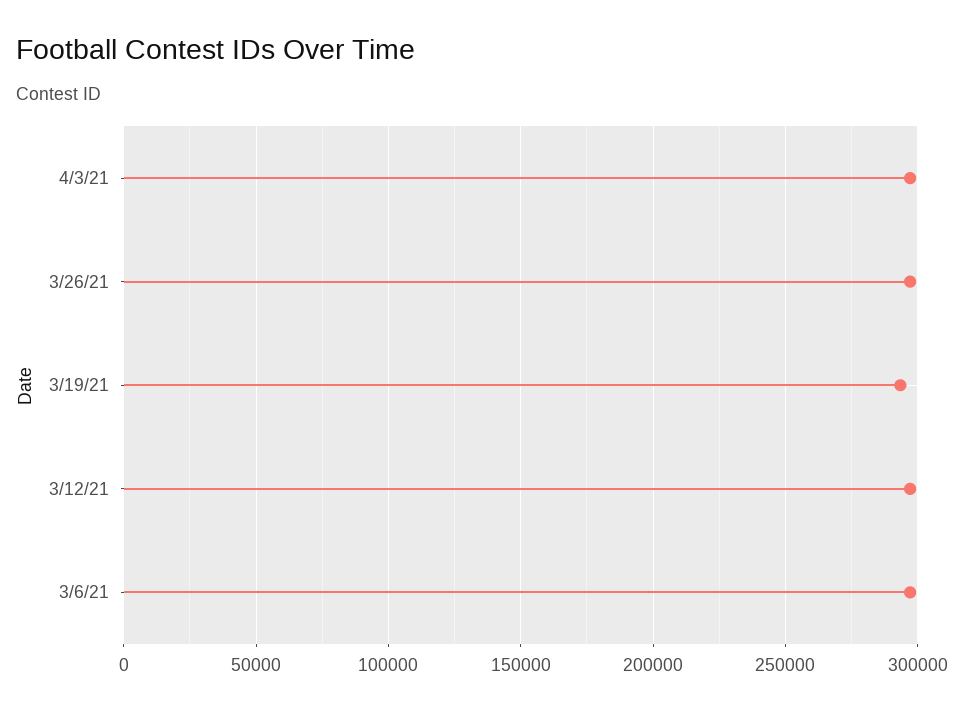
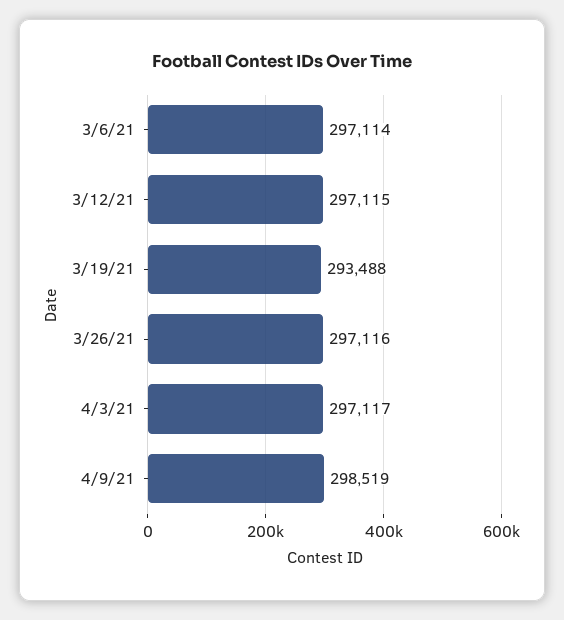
4/9/21: none -> 298519

